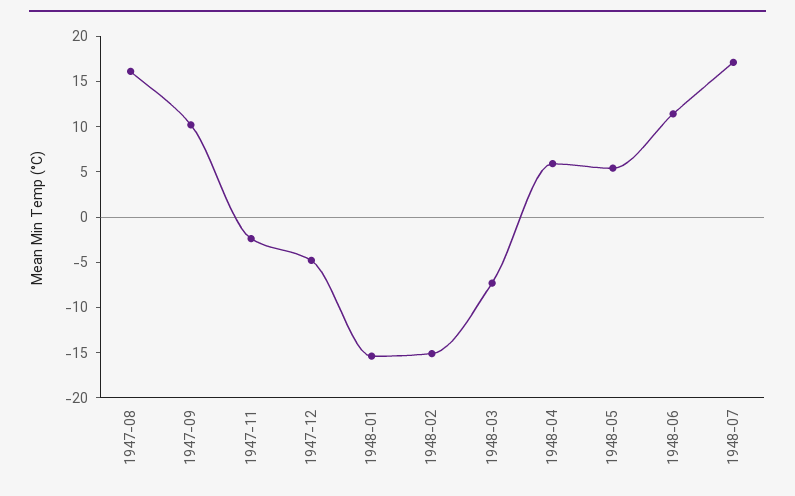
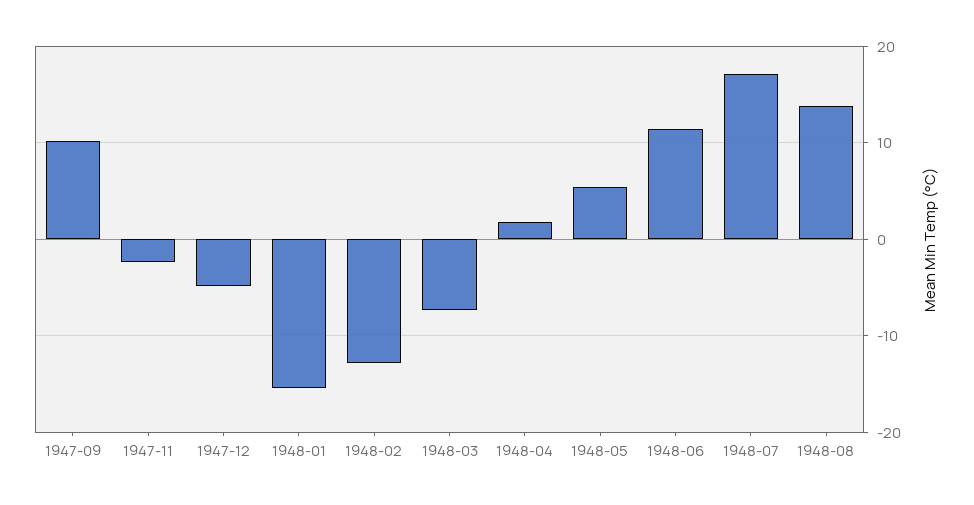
1947-08: 16 -> none
1948-02: -15 -> -13
1948-04: 6 -> 2
1948-08: none -> 14

